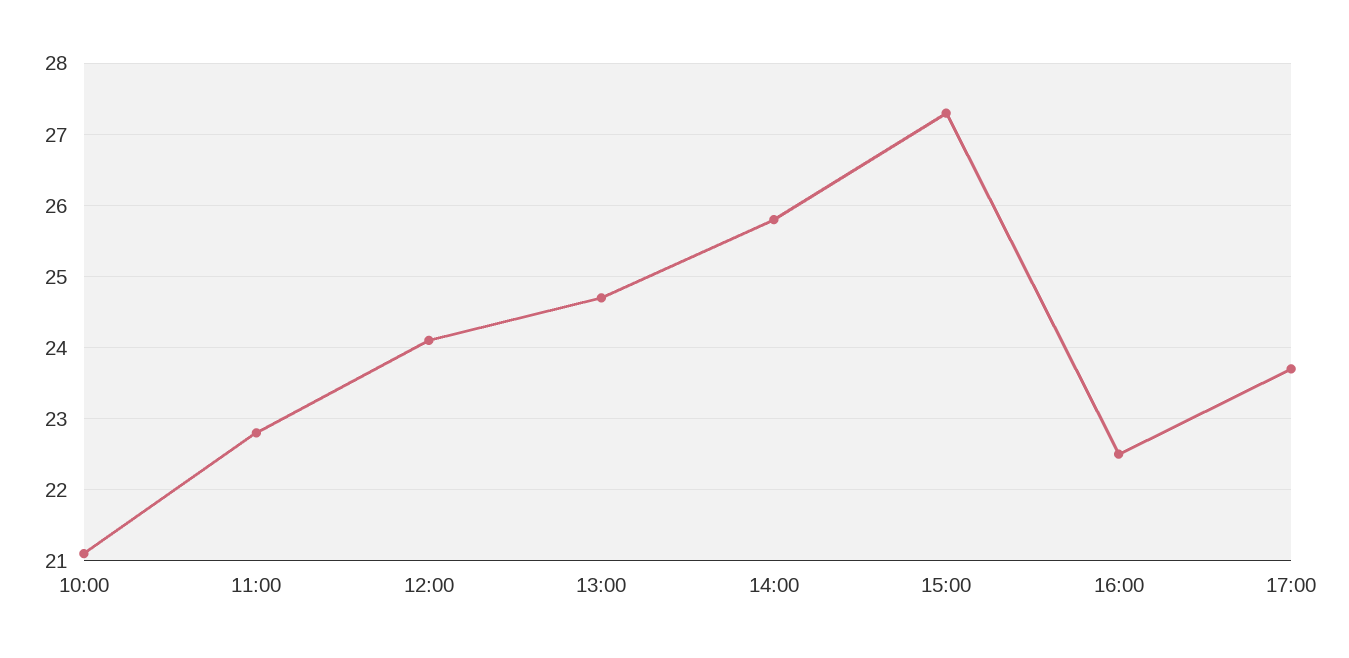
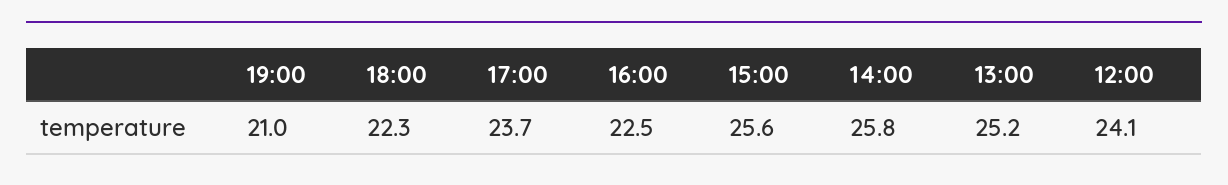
10:00: 21.1 -> none
11:00: 22.8 -> none
13:00: 24.7 -> 25.2
15:00: 27.3 -> 25.6
19:00: none -> 21
18:00: none -> 22.3

